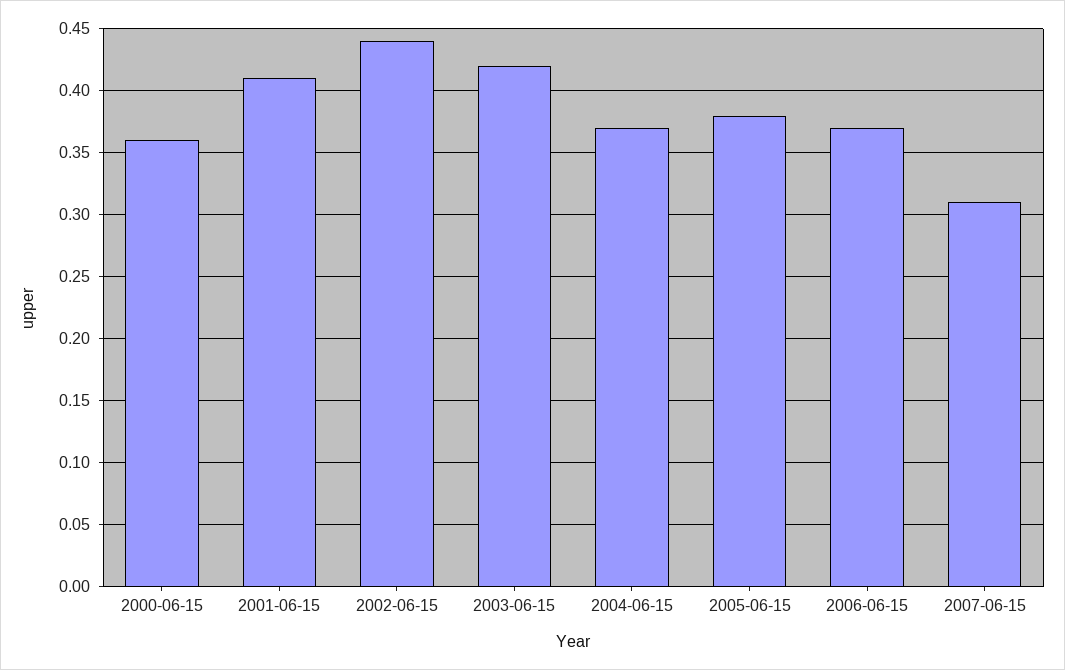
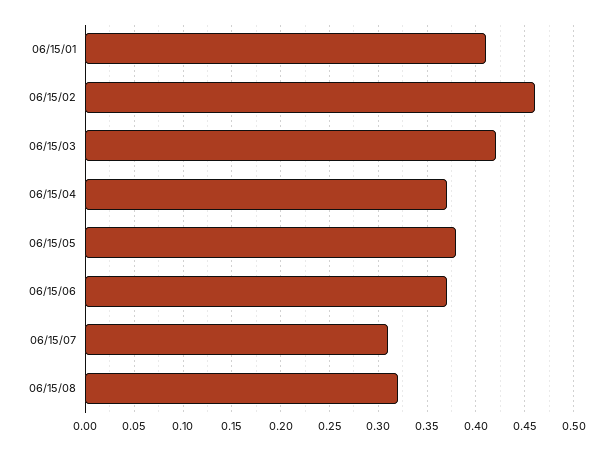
2000-06-15: 0.36 -> none
2002-06-15: 0.44 -> 0.46
06/15/08: none -> 0.32

